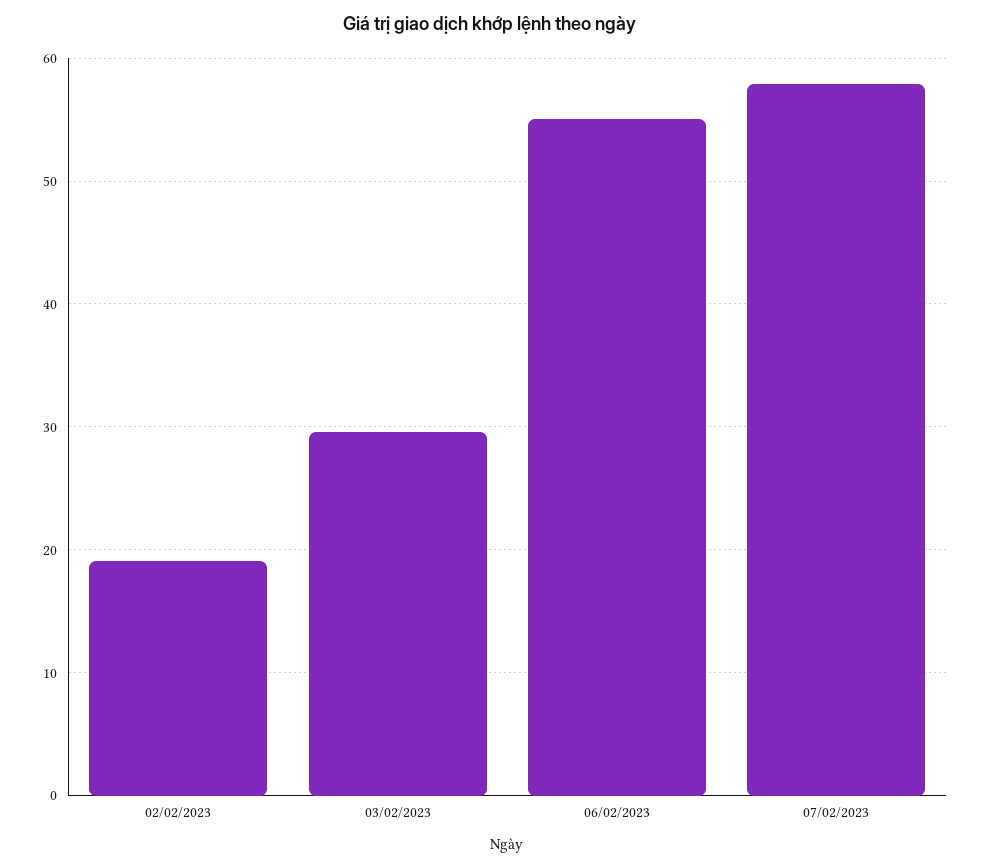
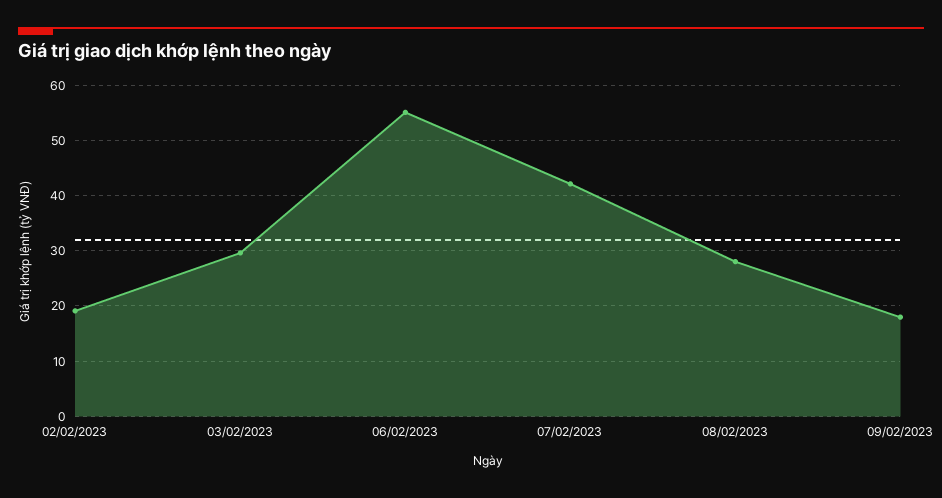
07/02/2023: 58 -> 42
08/02/2023: none -> 28
09/02/2023: none -> 18

